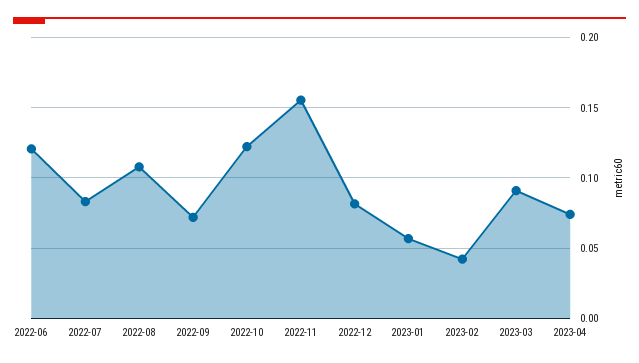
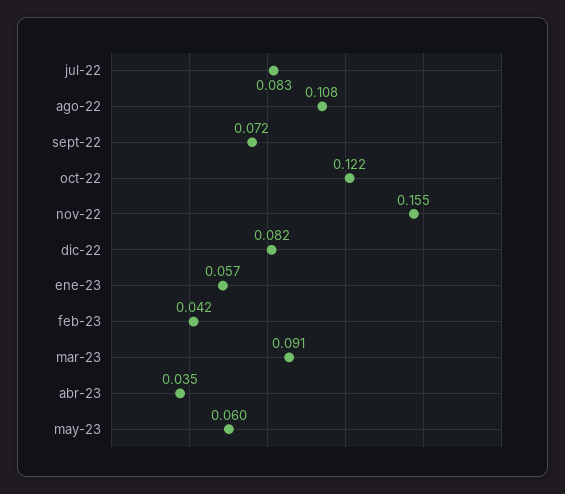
2022-06: 0.12 -> none
2023-04: 0.075 -> 0.035
may-23: none -> 0.06

